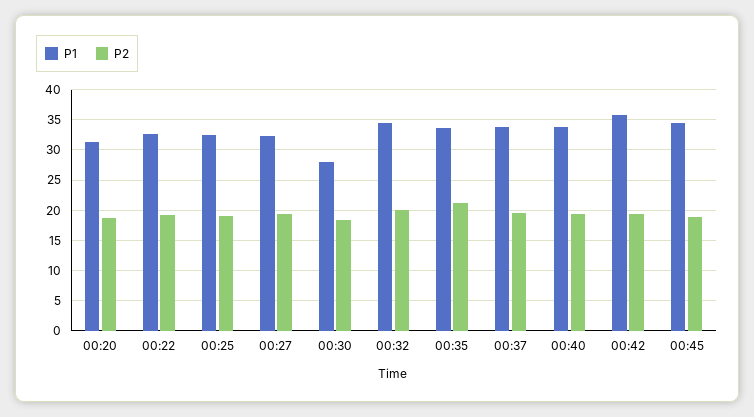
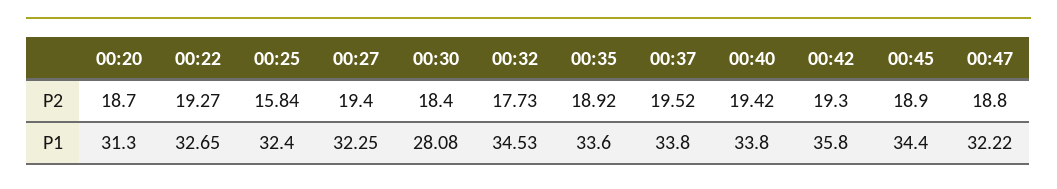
P2, 00:25: 19 -> 15.84
P2, 00:32: 20 -> 17.73
P2, 00:35: 21 -> 18.92
P2, 00:47: none -> 18.8
P1, 00:47: none -> 32.22

